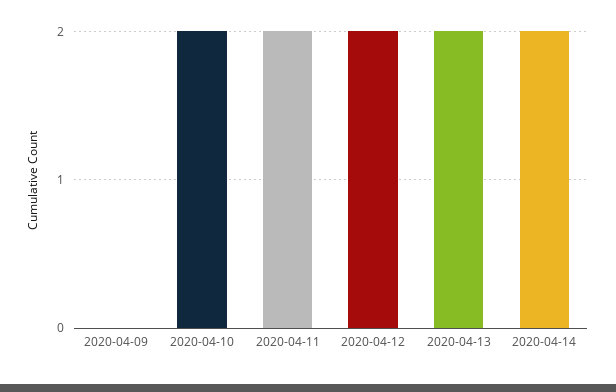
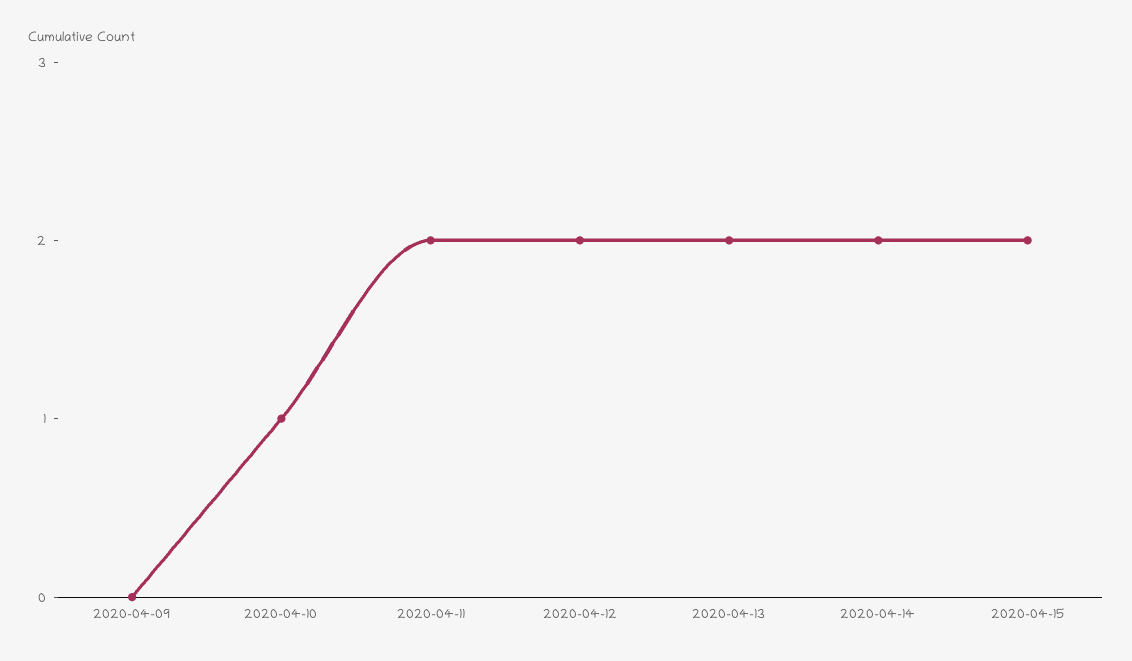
2020-04-10: 2 -> 1
2020-04-15: none -> 2

